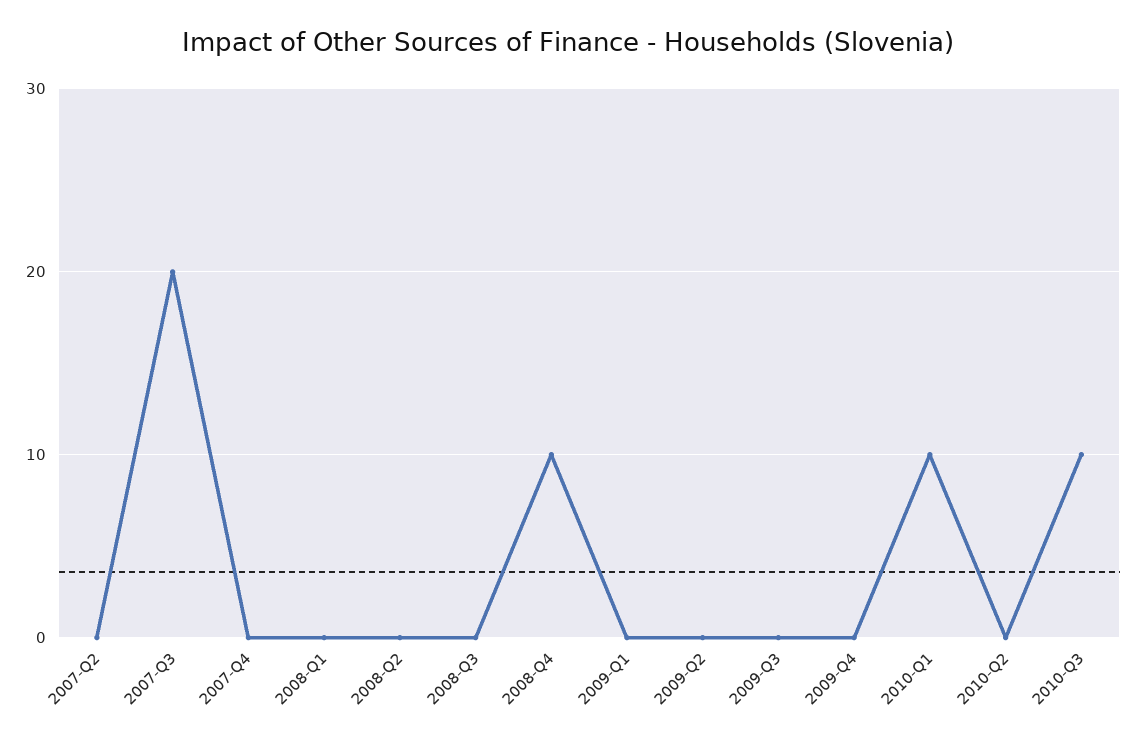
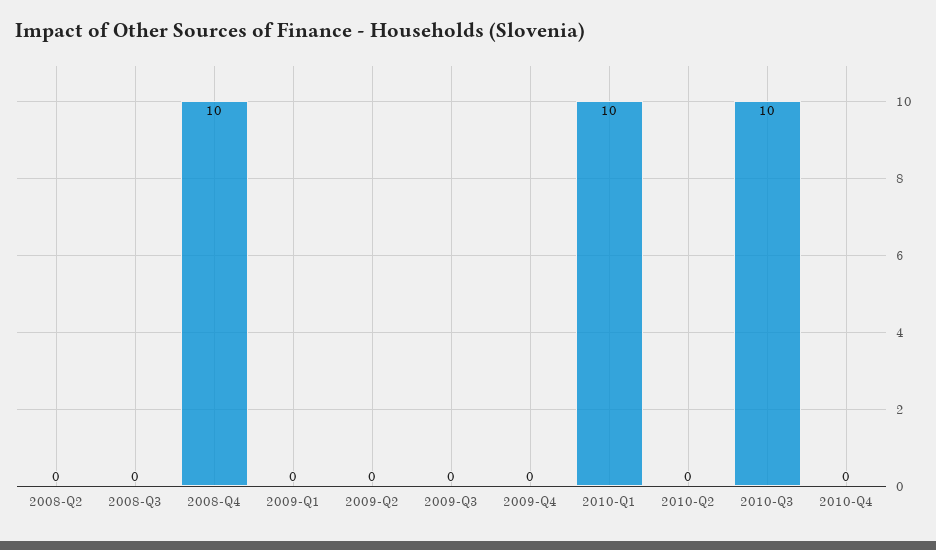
2007-Q2: 0 -> none
2007-Q3: 20 -> none
2007-Q4: 0 -> none
2008-Q1: 0 -> none
2010-Q4: none -> 0

